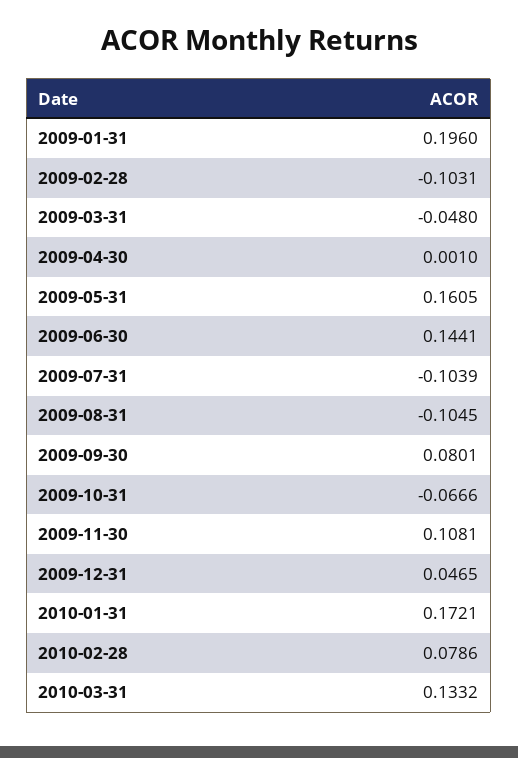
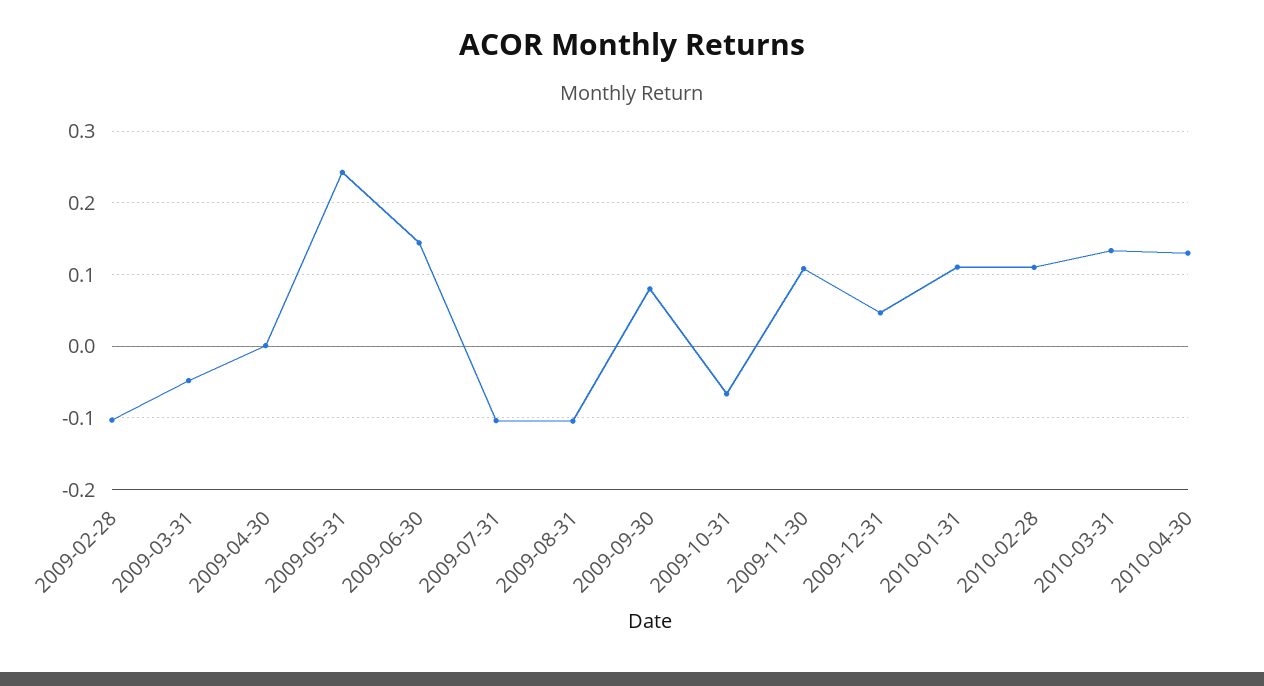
2009-01-31: 0.196 -> none
2009-05-31: 0.1605 -> 0.24
2010-01-31: 0.1721 -> 0.11
2010-02-28: 0.0786 -> 0.11
2010-04-30: none -> 0.13

